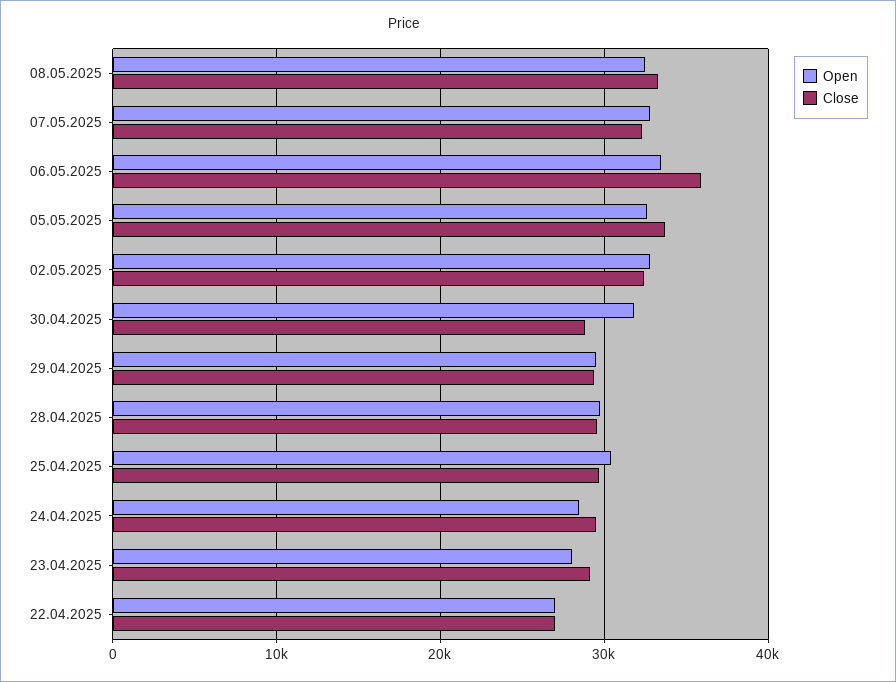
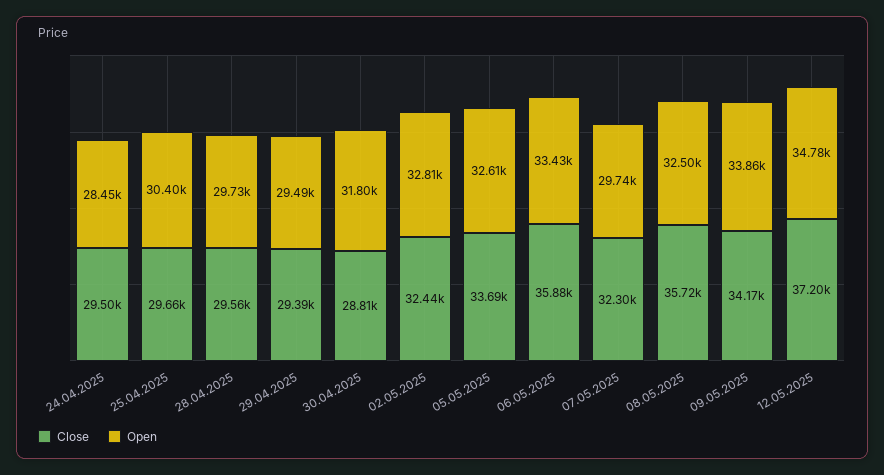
Close, 08.05.2025: 33000 -> 35720
Open, 07.05.2025: 33000 -> 29740
Open, 23.04.2025: 28000 -> none
Close, 23.04.2025: 29000 -> none
Open, 22.04.2025: 27000 -> none
Close, 22.04.2025: 27000 -> none
Close, 09.05.2025: none -> 34170
Open, 09.05.2025: none -> 33860
Close, 12.05.2025: none -> 37200
Open, 12.05.2025: none -> 34780

